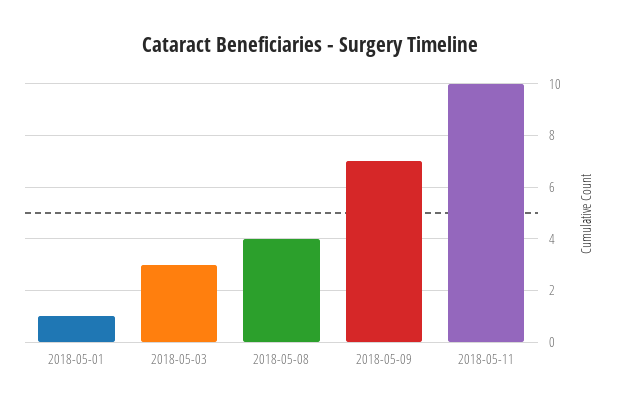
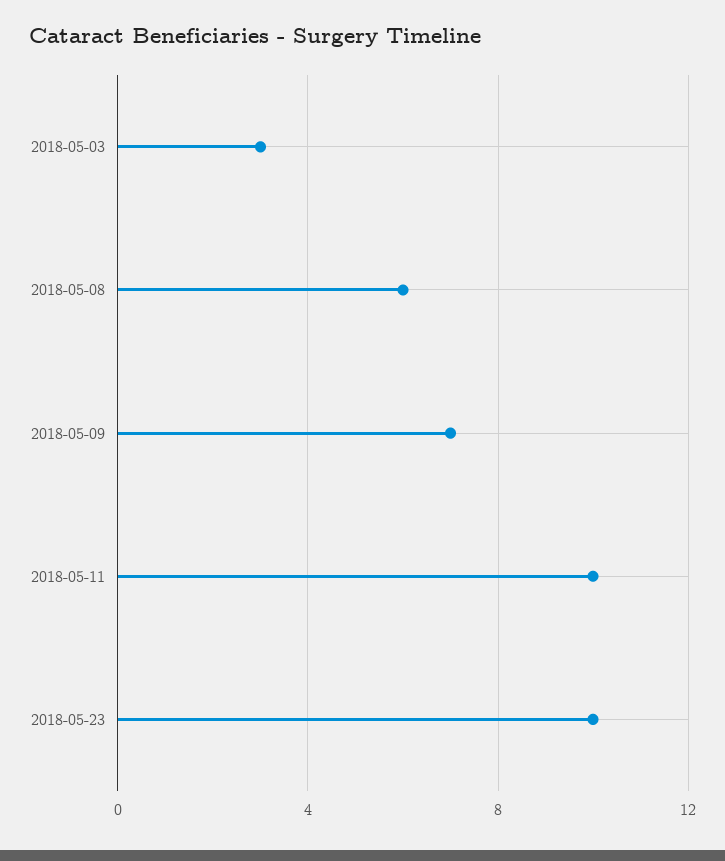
2018-05-01: 1 -> none
2018-05-08: 4 -> 6
2018-05-23: none -> 10

